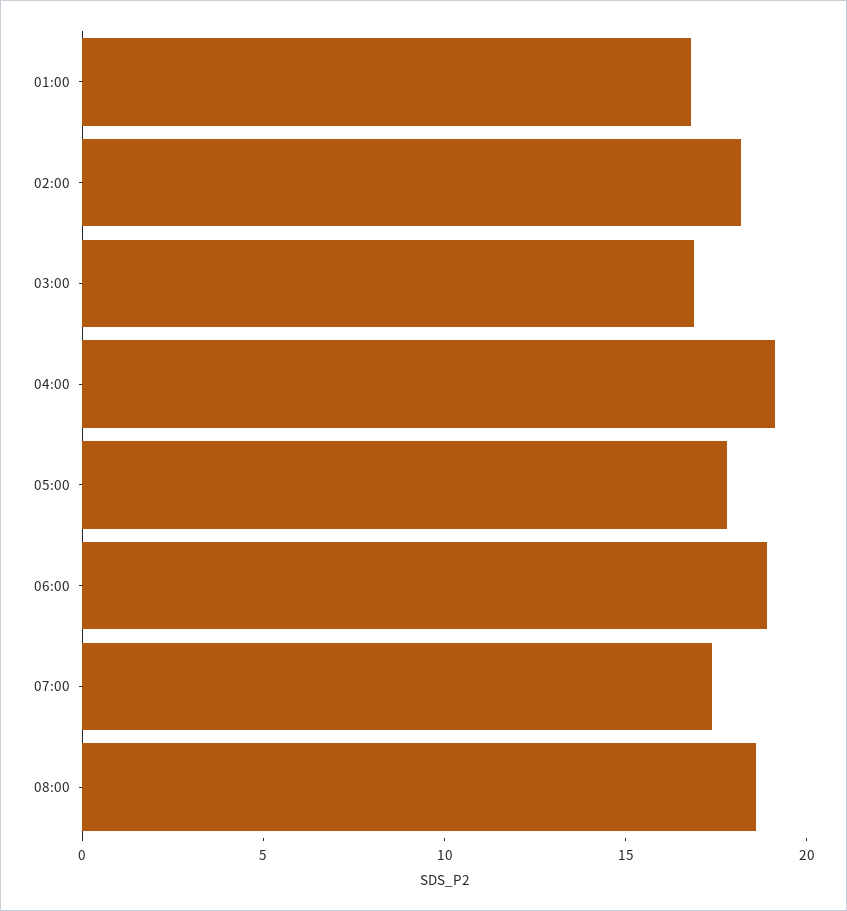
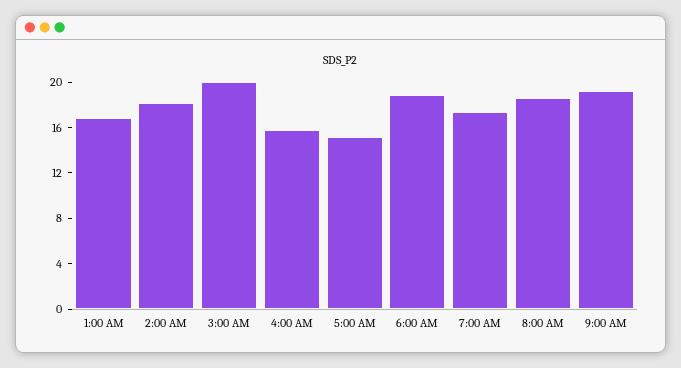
03:00: 17 -> 20
04:00: 19 -> 16
05:00: 18 -> 15
9:00 AM: none -> 19

